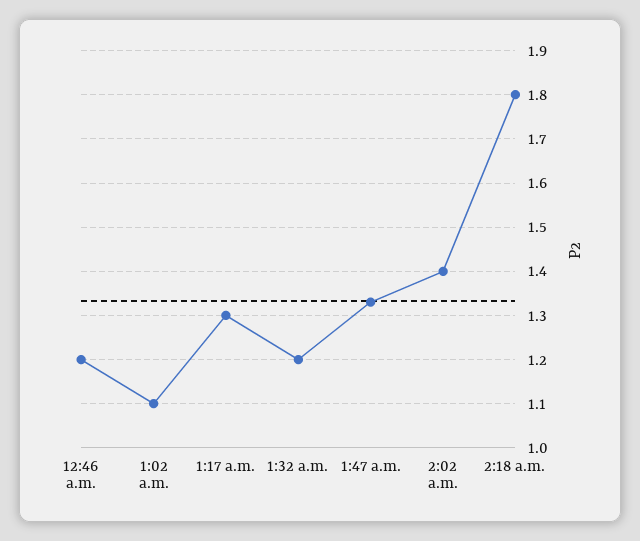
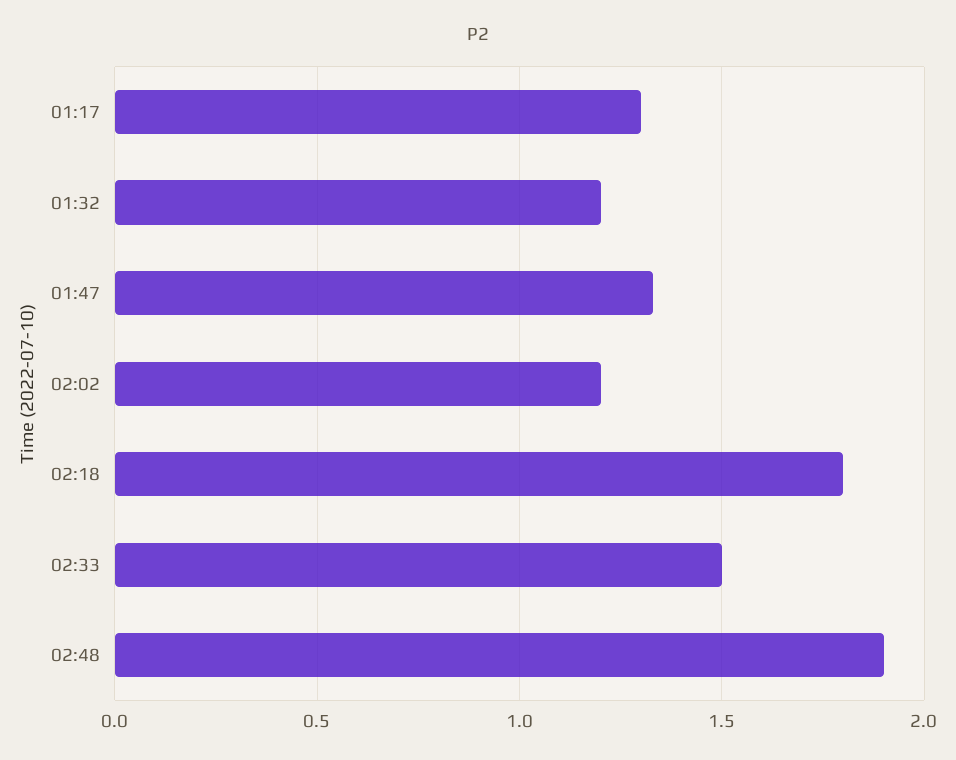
12:46 a.m.: 1.2 -> none
1:02 a.m.: 1.1 -> none
2:02 a.m.: 1.4 -> 1.2
02:33: none -> 1.5
02:48: none -> 1.9

